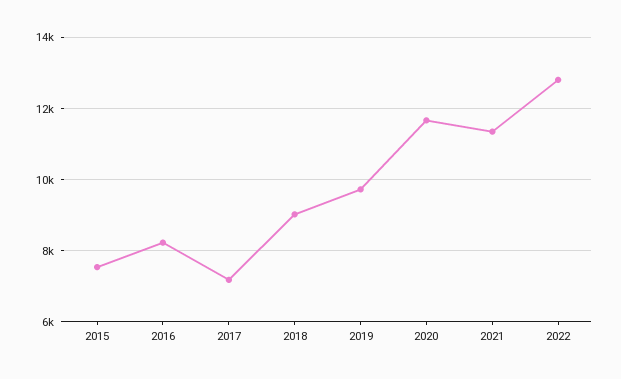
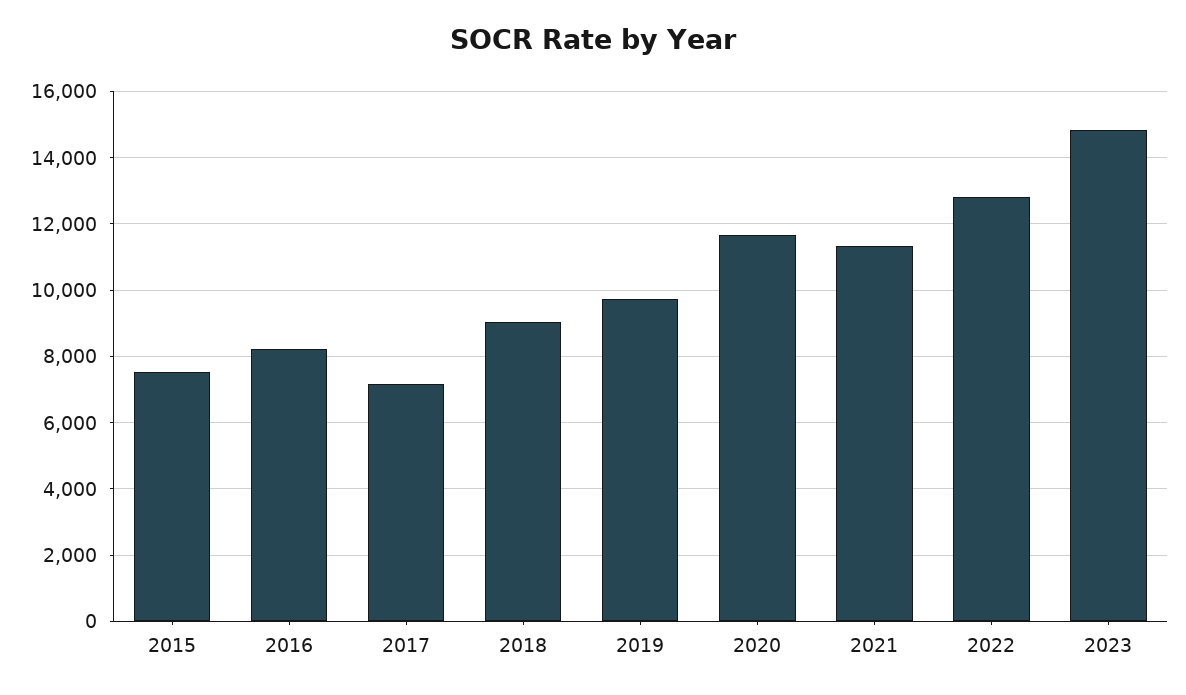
2023: none -> 14800

